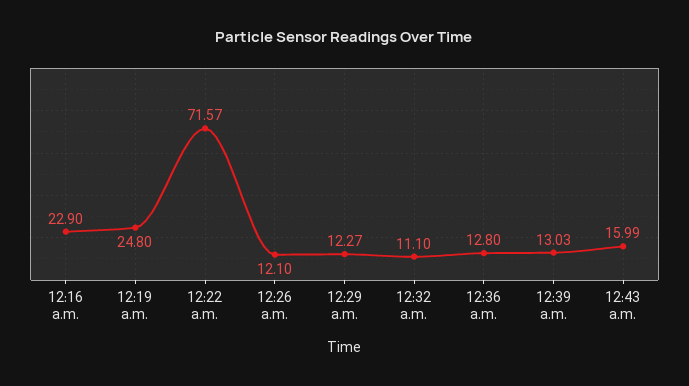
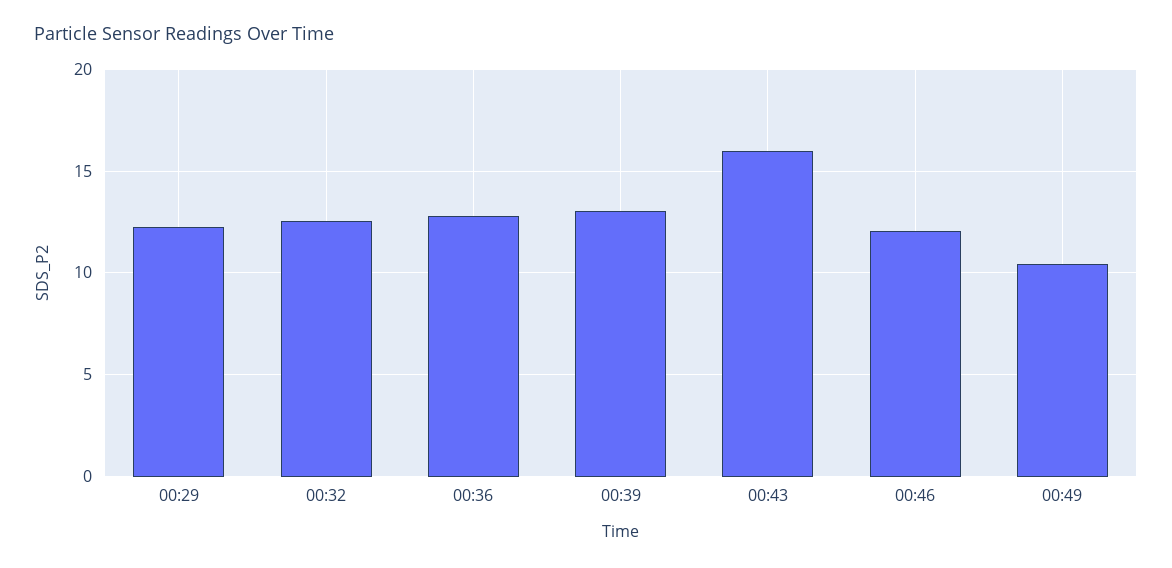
12:16 a.m.: 22.9 -> none
12:19 a.m.: 24.8 -> none
12:22 a.m.: 71.57 -> none
12:26 a.m.: 12.1 -> none
12:32 a.m.: 11.1 -> 12.5
00:46: none -> 12
00:49: none -> 10.5

